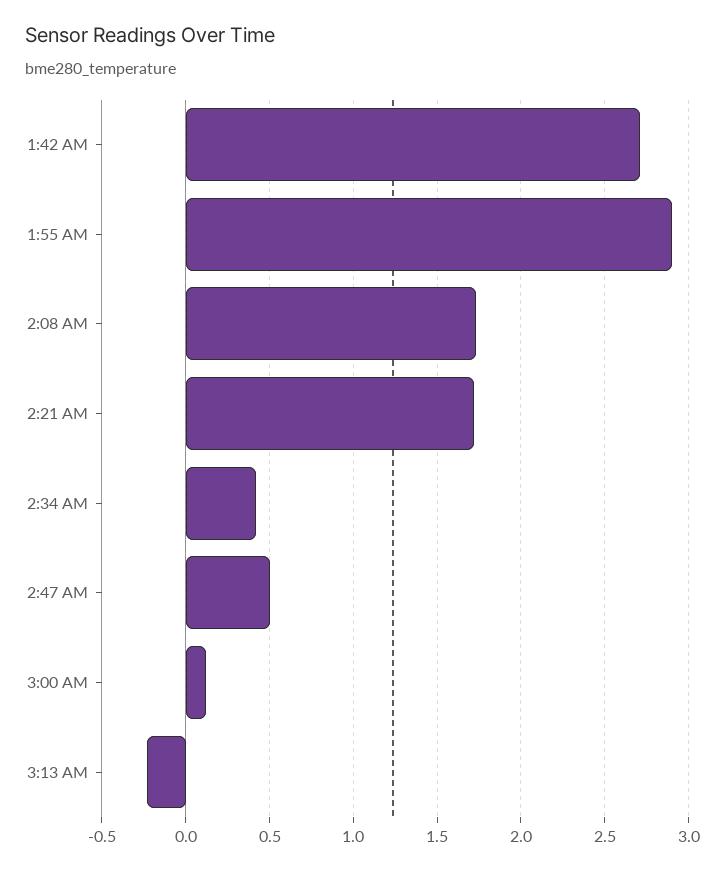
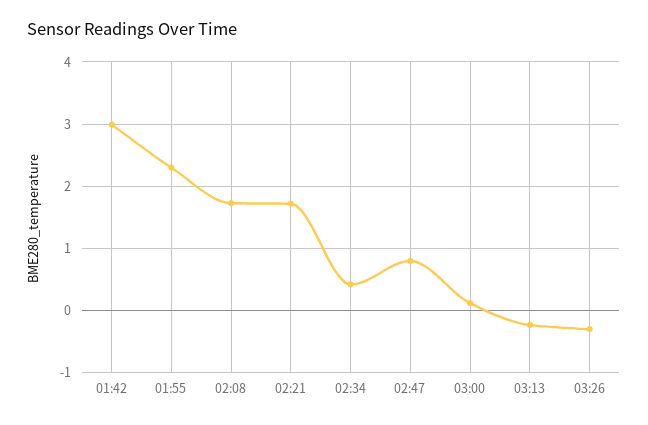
1:42 AM: 2.7 -> 3
1:55 AM: 2.9 -> 2.3
2:47 AM: 0.5 -> 0.8
03:26: none -> -0.3

